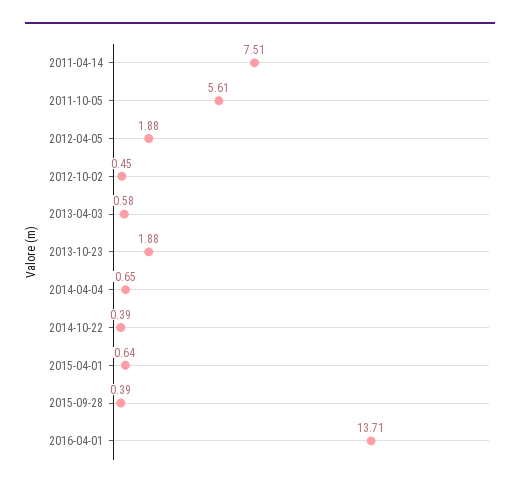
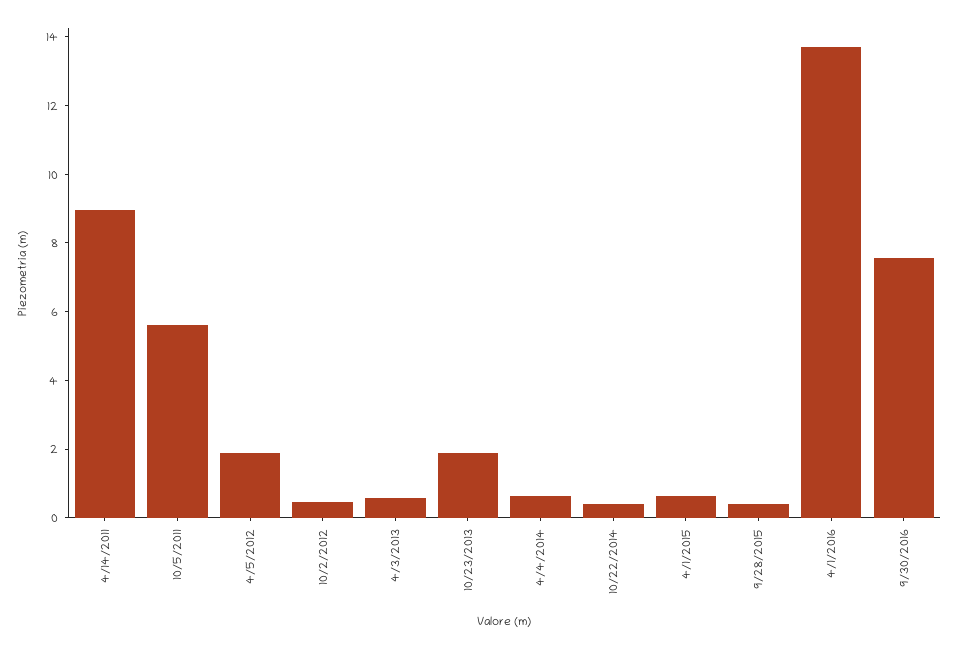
2011-04-14: 7.51 -> 9
9/30/2016: none -> 7.5

